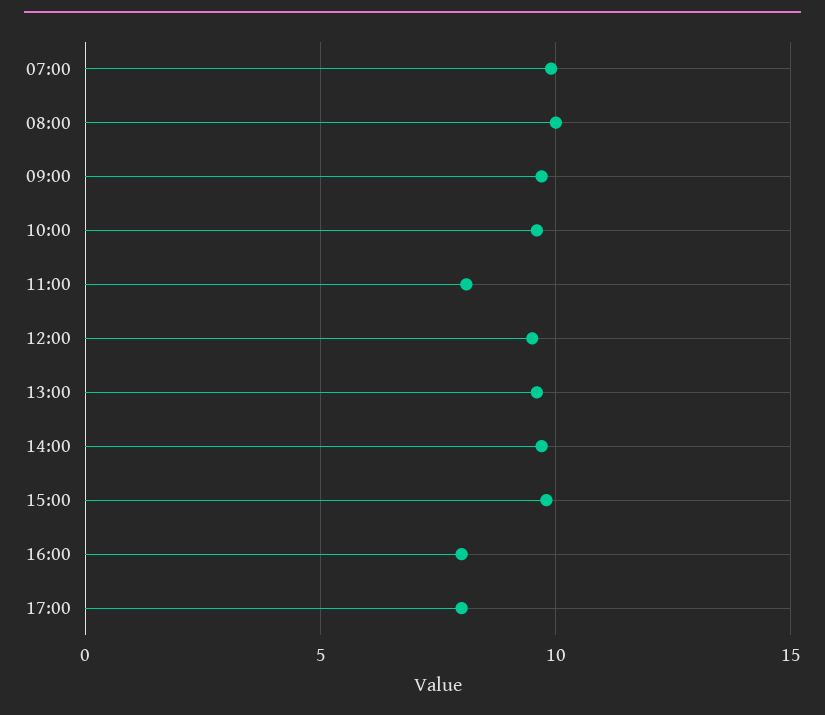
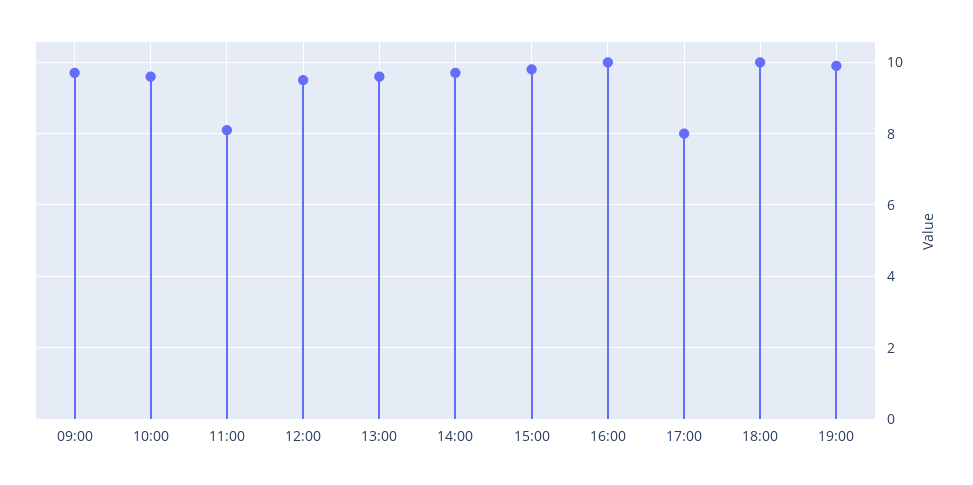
07:00: 10 -> none
08:00: 10 -> none
16:00: 8 -> 10
18:00: none -> 10
19:00: none -> 10

